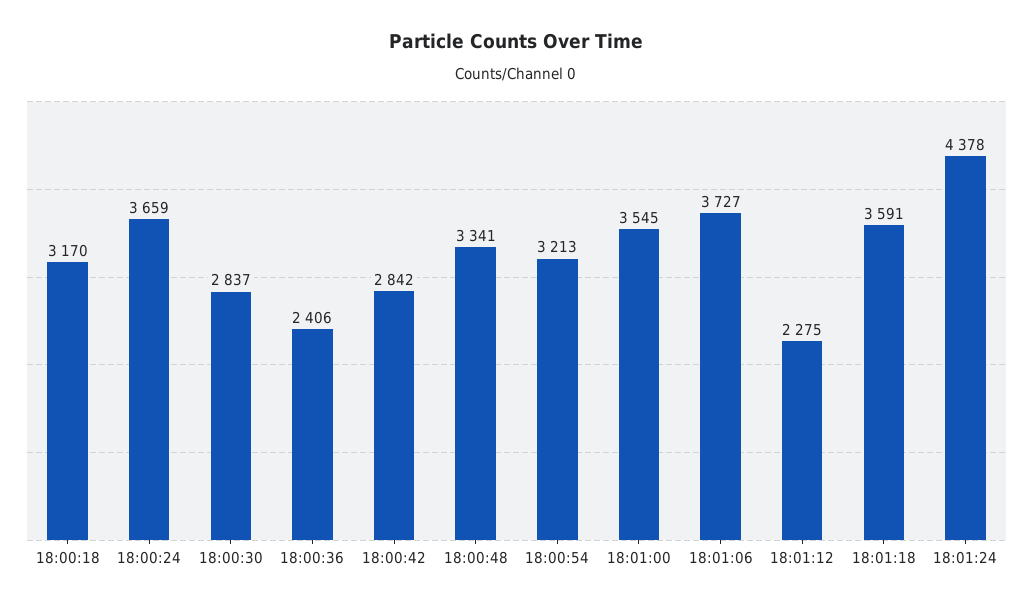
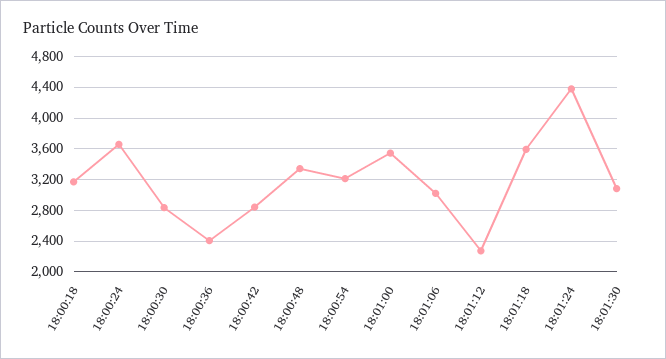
18:01:06: 3727 -> 3000
18:01:30: none -> 3100

